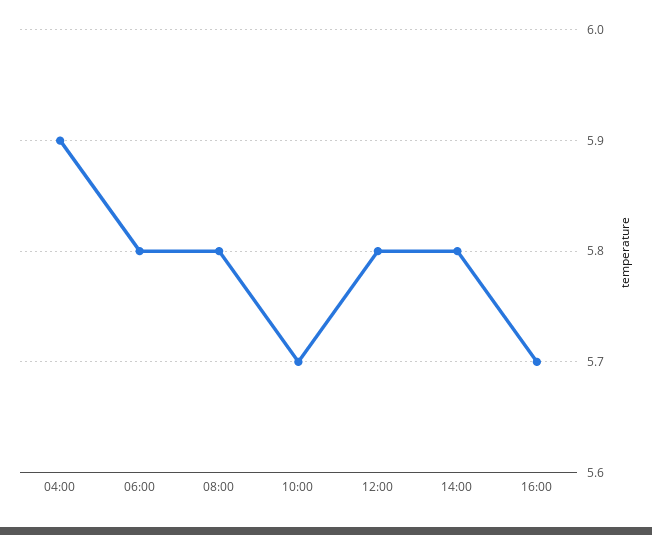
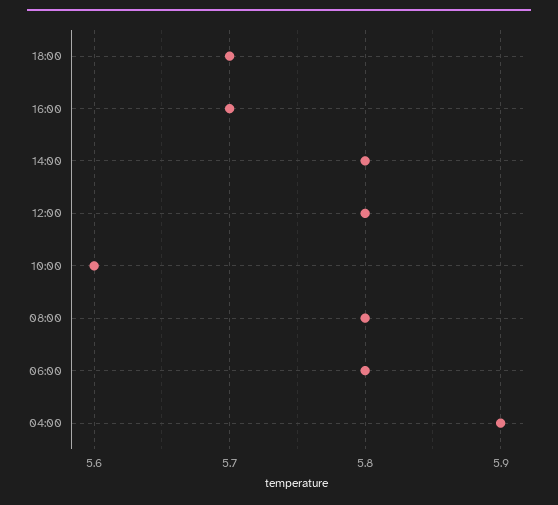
10:00: 5.7 -> 5.6
18:00: none -> 5.7

